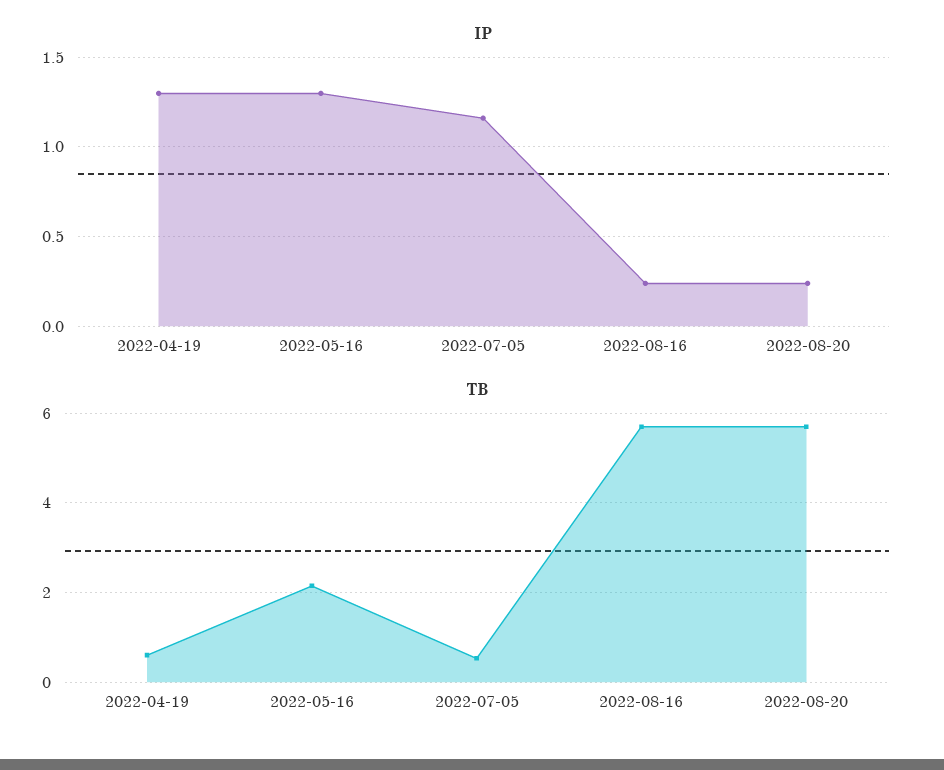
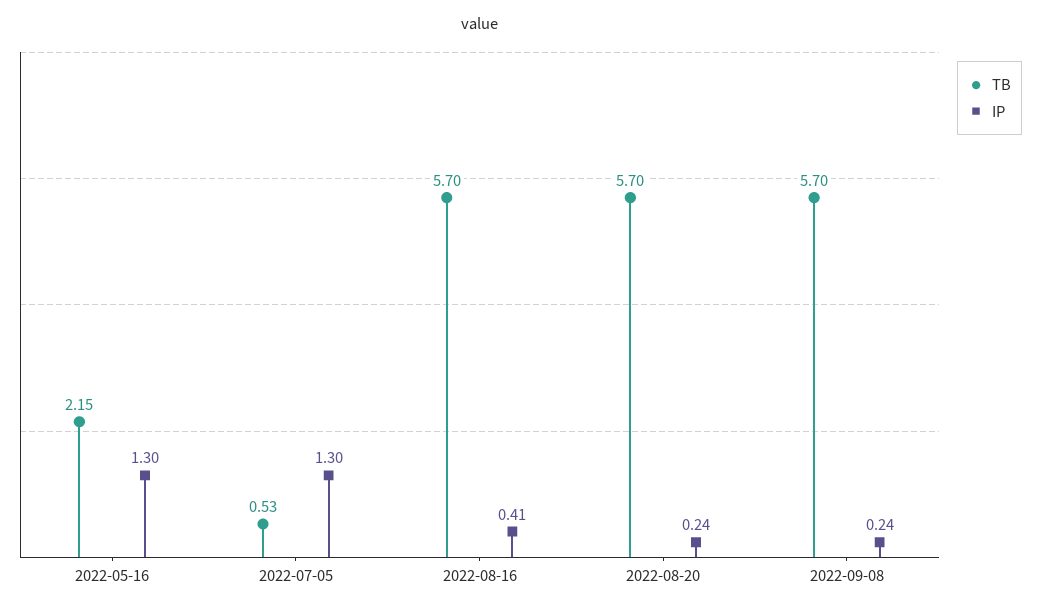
IP, 2022-04-19: 1.3 -> none
IP, 2022-07-05: 1.15 -> 1.3
IP, 2022-08-16: 0.25 -> 0.41
TB, 2022-04-19: 0.6 -> none
TB, 2022-09-08: none -> 5.7
IP, 2022-09-08: none -> 0.24

